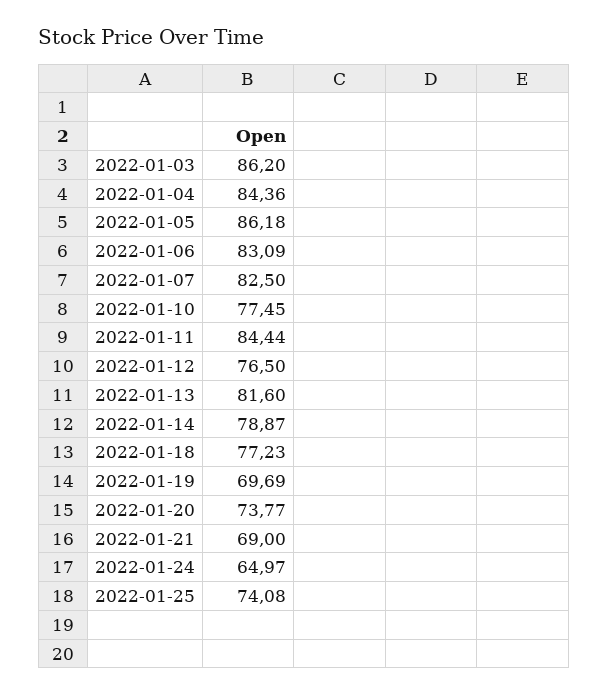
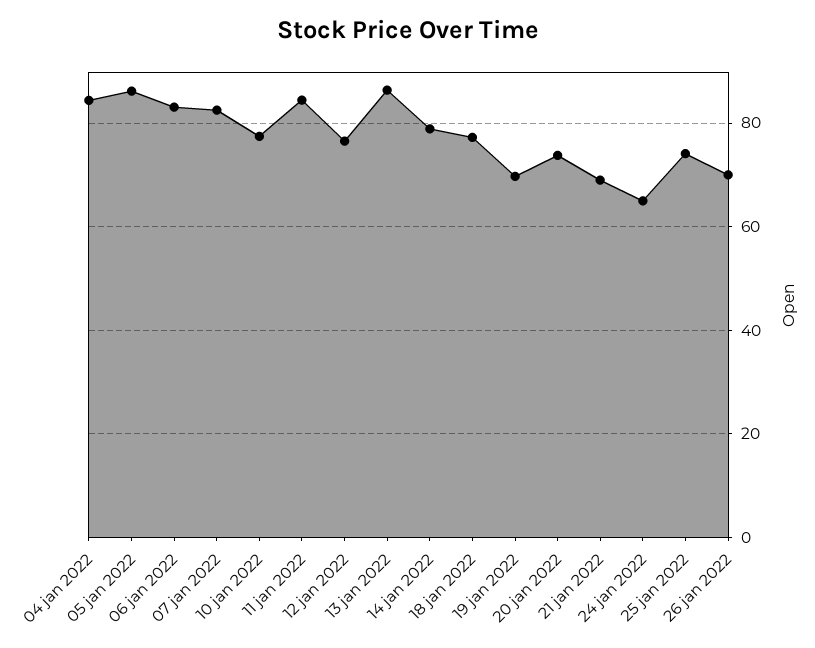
2022-01-03: 86.2 -> none
2022-01-13: 81.6 -> 86
26 jan 2022: none -> 70

